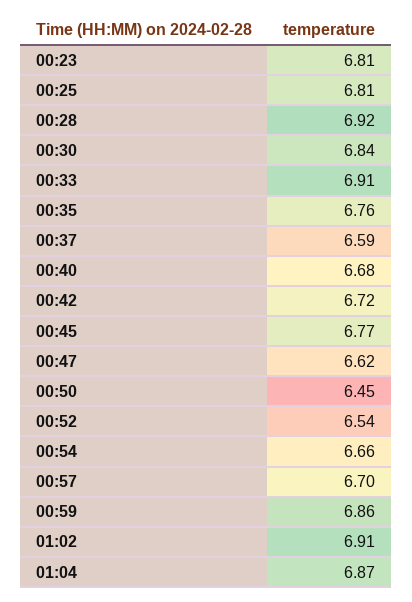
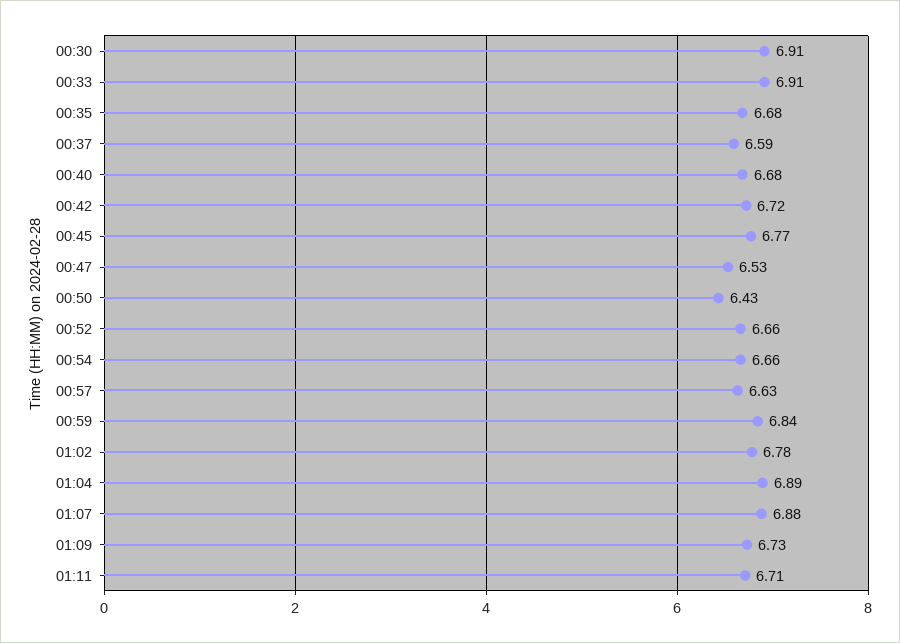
00:23: 6.81 -> none
00:25: 6.81 -> none
00:28: 6.92 -> none
00:30: 6.84 -> 6.91
00:35: 6.76 -> 6.68
00:47: 6.62 -> 6.53
00:50: 6.45 -> 6.43
00:52: 6.54 -> 6.66
00:57: 6.7 -> 6.63
00:59: 6.86 -> 6.84
01:02: 6.91 -> 6.78
01:04: 6.87 -> 6.89
01:07: none -> 6.88
01:09: none -> 6.73
01:11: none -> 6.71

